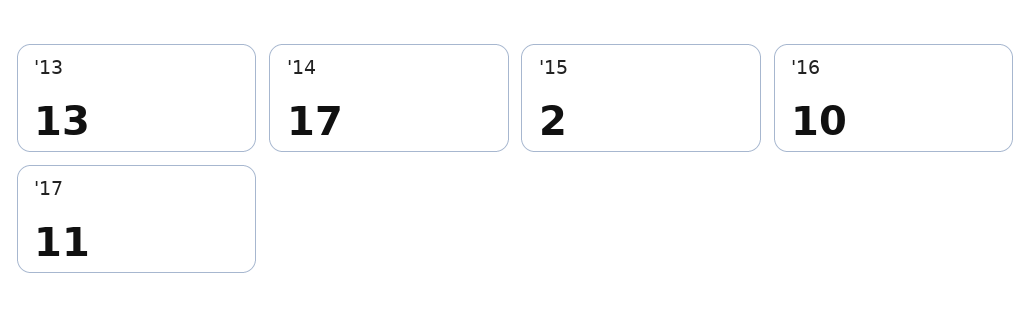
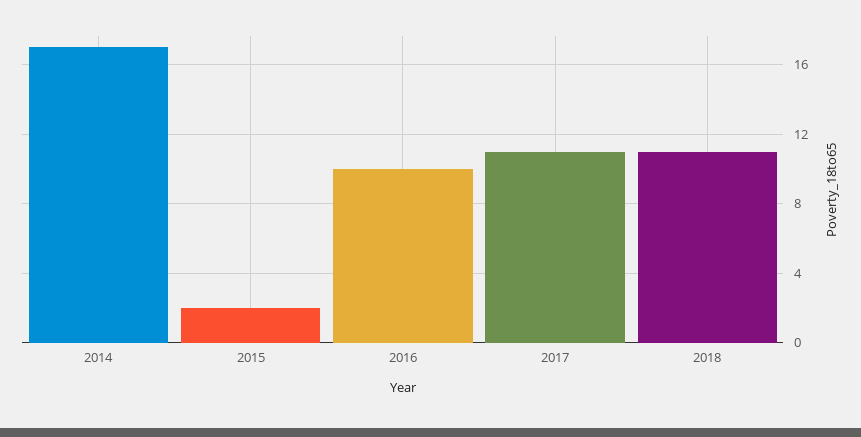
'13: 13 -> none
2018: none -> 11

